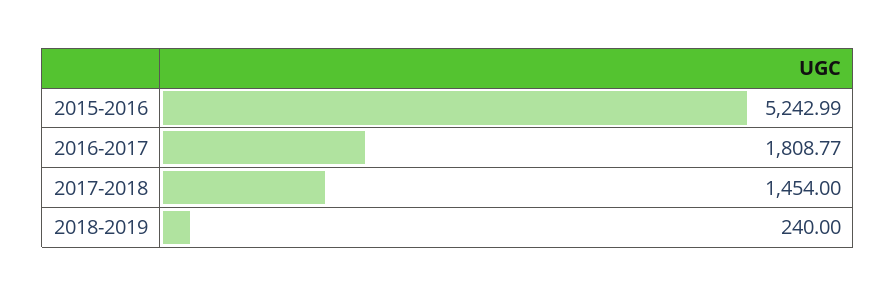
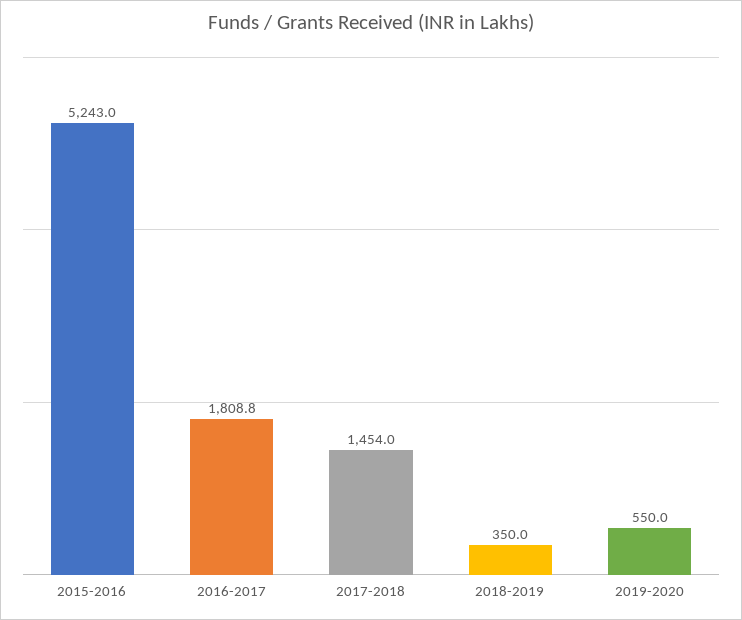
2018-2019: 240 -> 350
2019-2020: none -> 550

